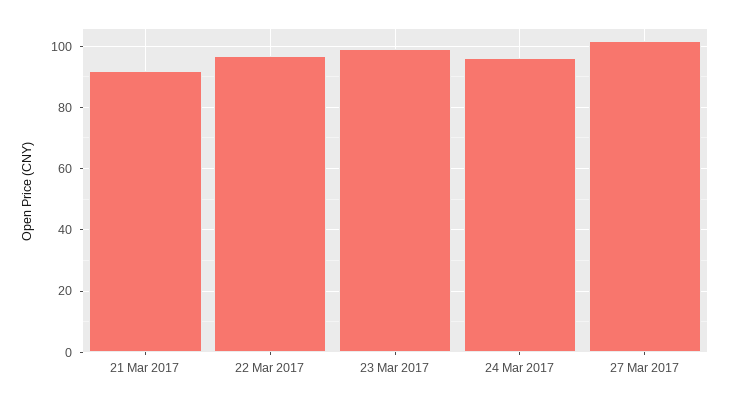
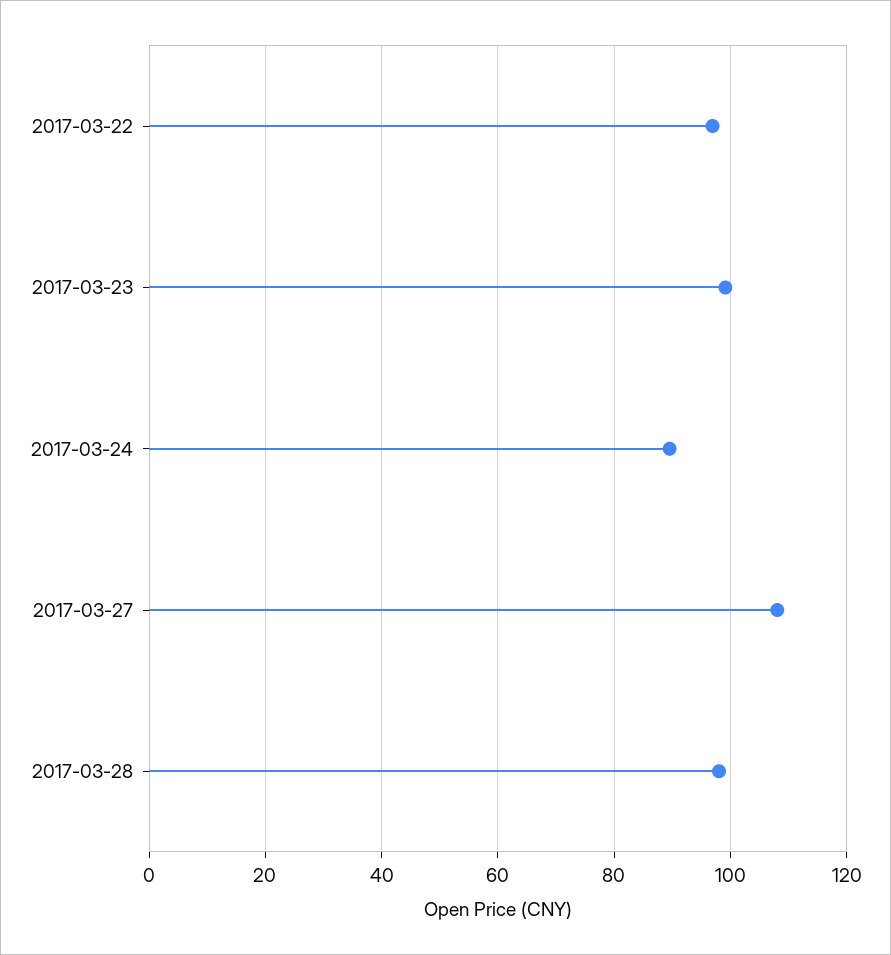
21 Mar 2017: 92 -> none
24 Mar 2017: 96 -> 90
27 Mar 2017: 102 -> 108
2017-03-28: none -> 98

